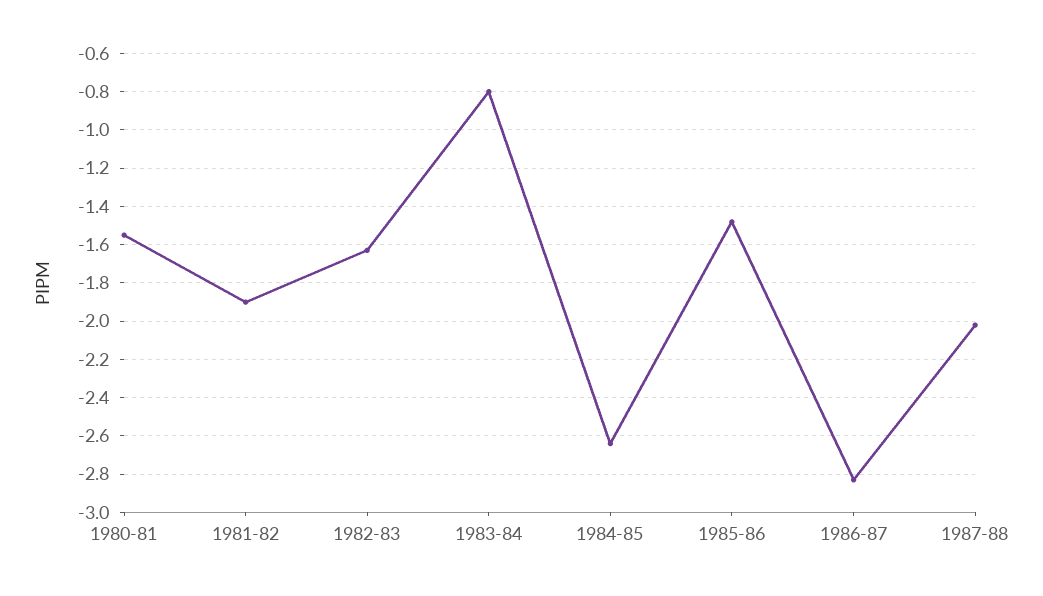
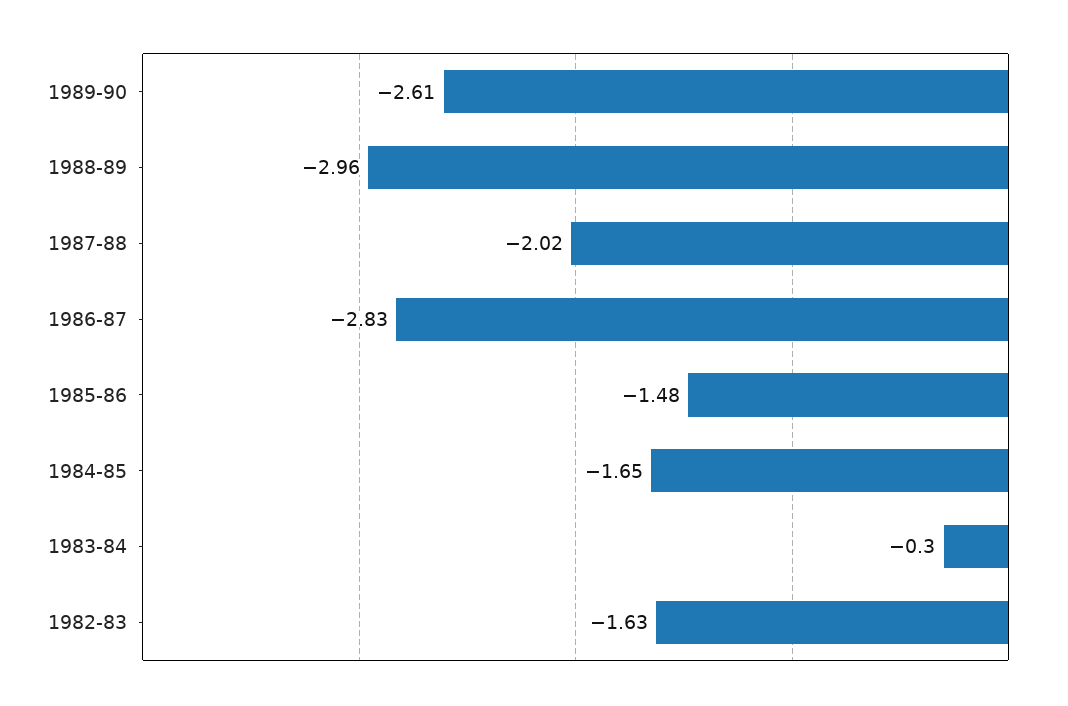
1980-81: -1.55 -> none
1981-82: -1.9 -> none
1983-84: -0.8 -> -0.3
1984-85: -2.65 -> -1.65
1989-90: none -> -2.61
1988-89: none -> -2.96

